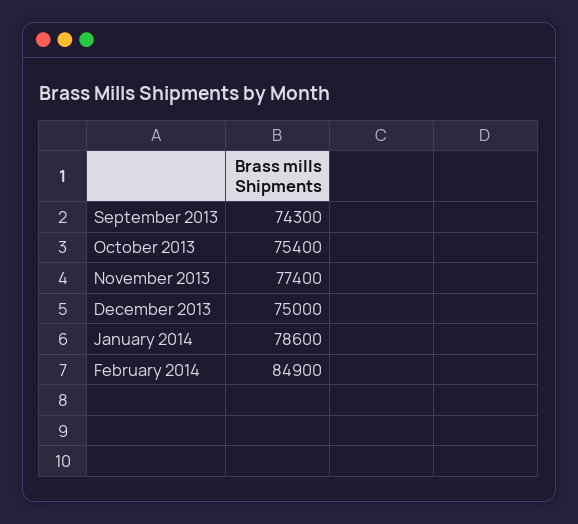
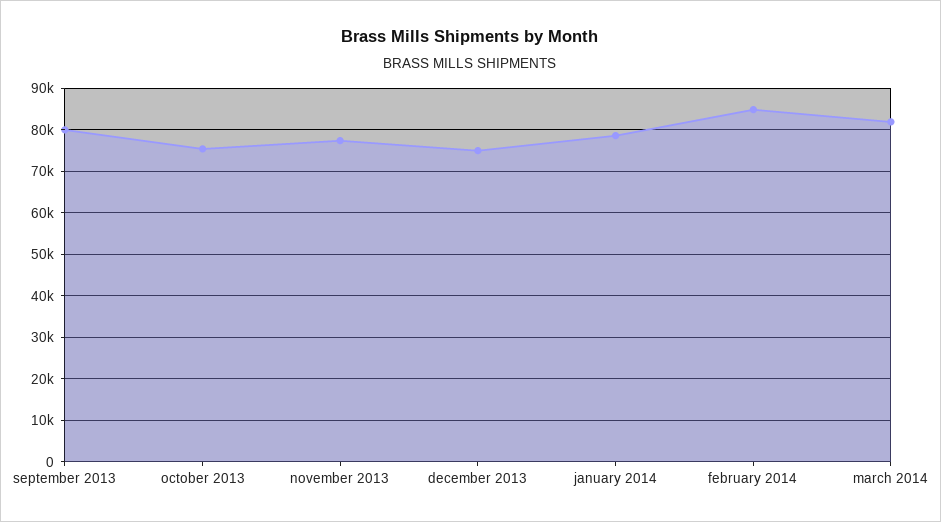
September 2013: 74300 -> 80000
march 2014: none -> 82000

